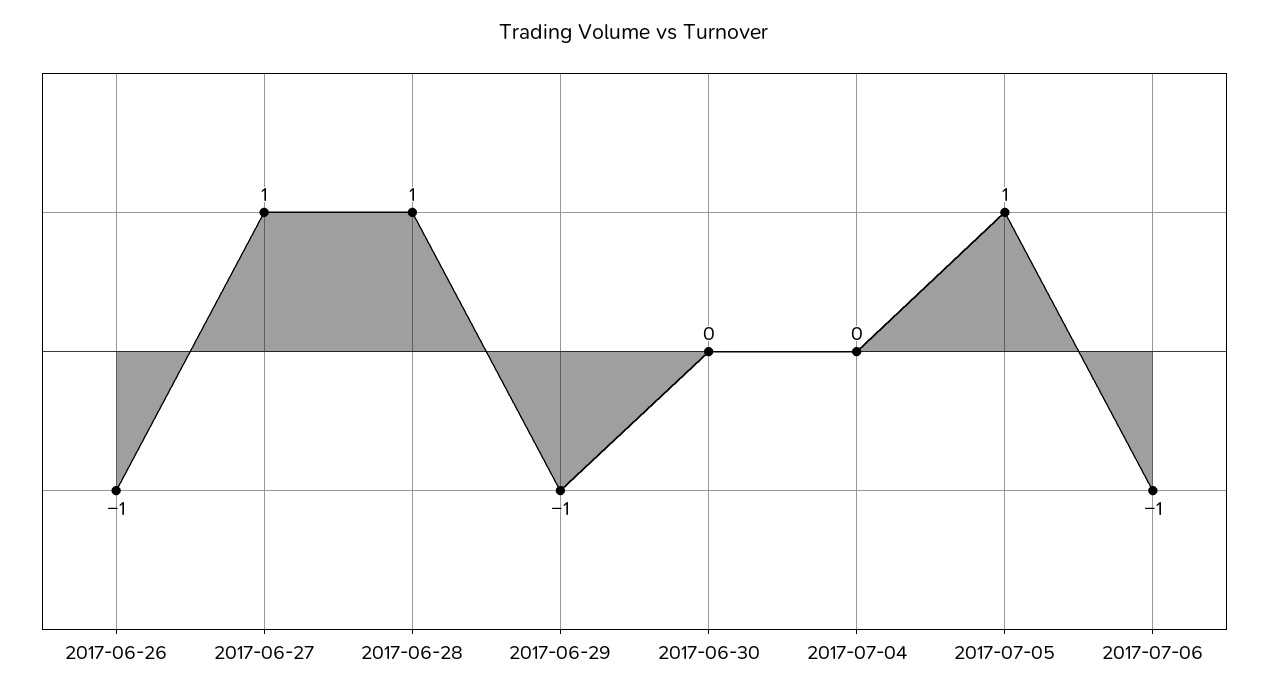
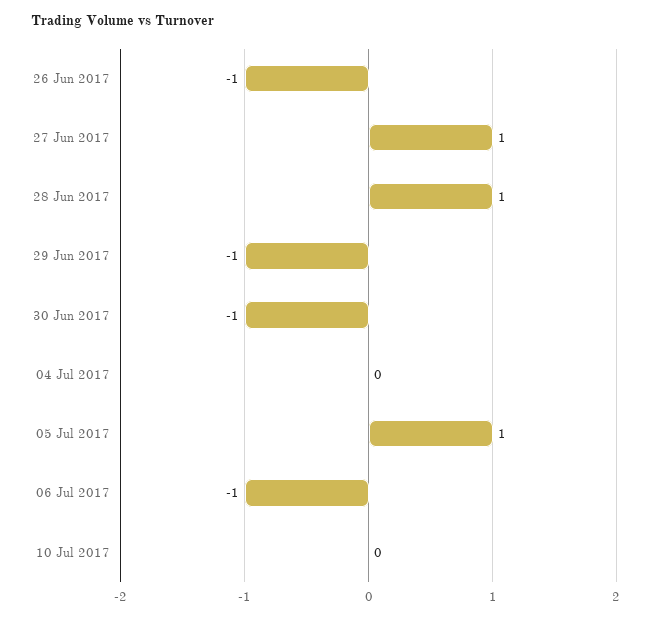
2017-06-30: 0 -> -1
10 Jul 2017: none -> 0

